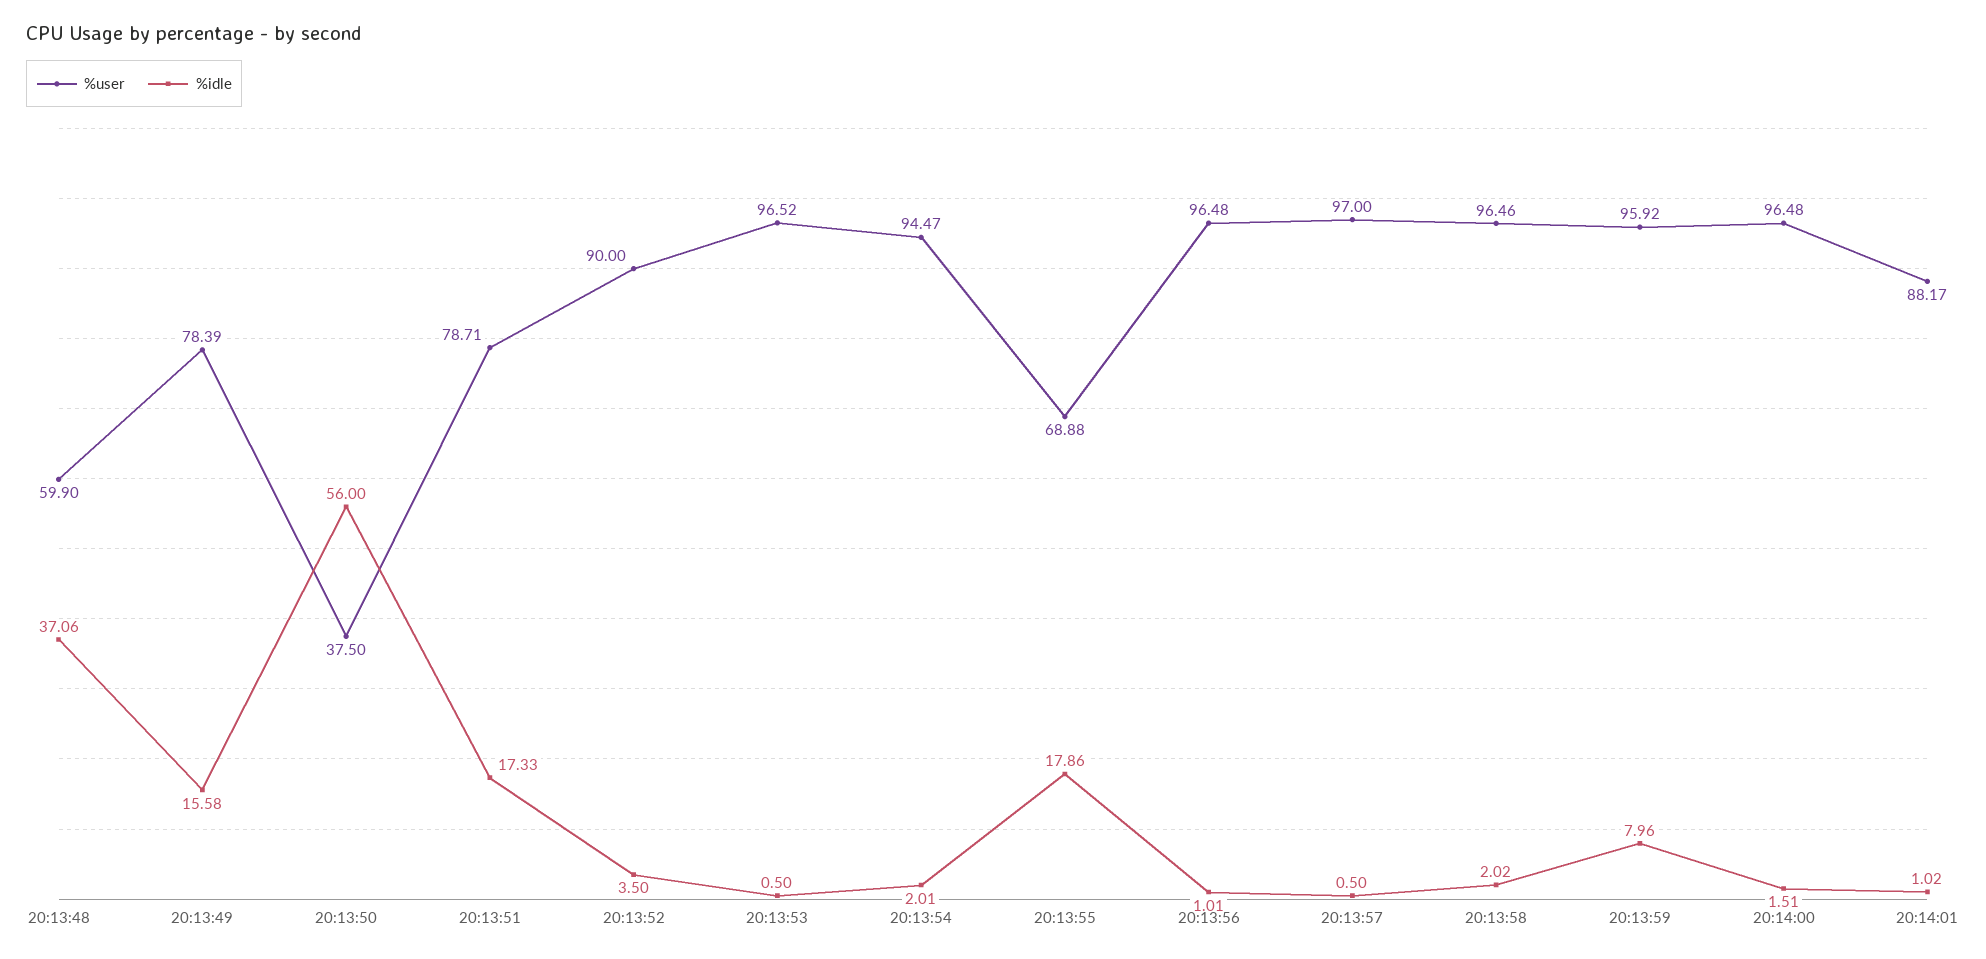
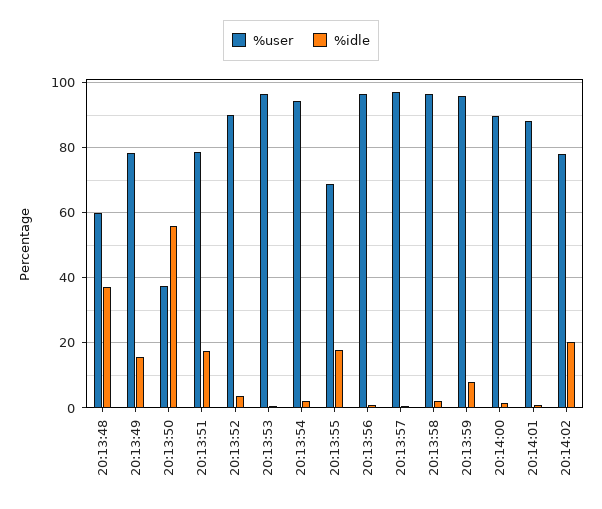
%user, 20:14:00: 96.48 -> 90
%user, 20:14:02: none -> 78
%idle, 20:14:02: none -> 20

